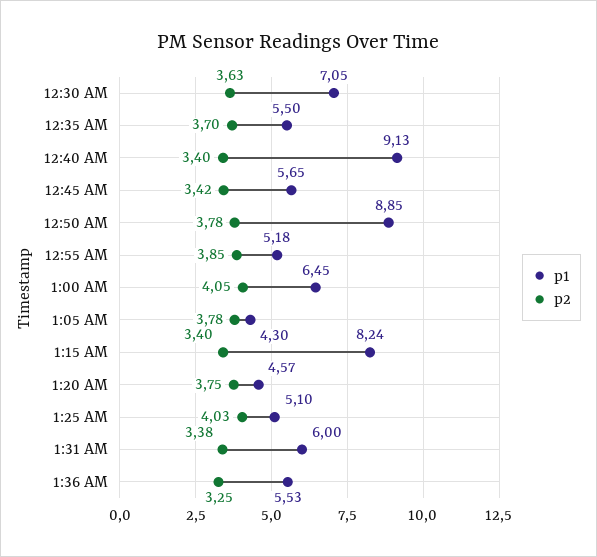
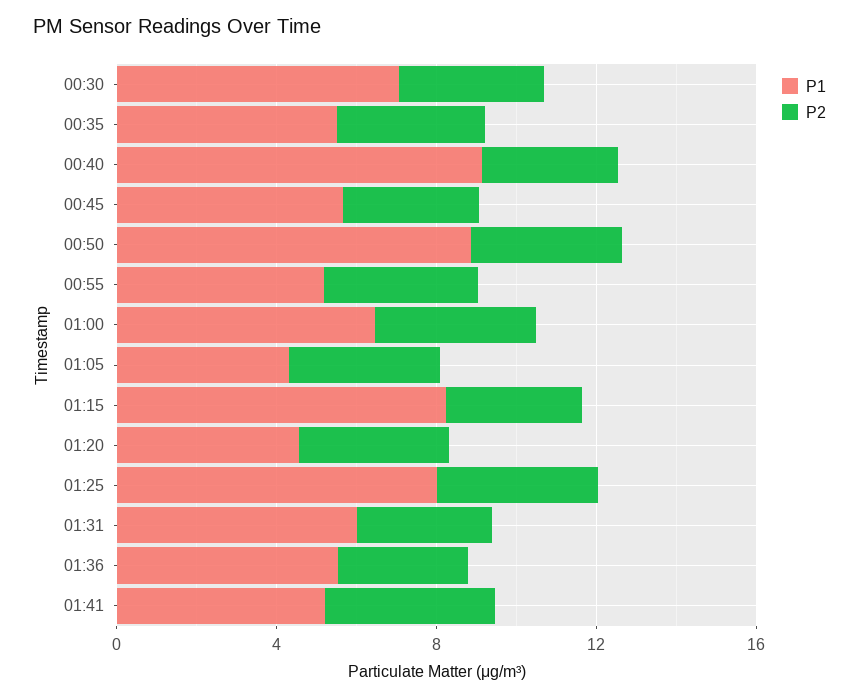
p1, 1:25 AM: 5.1 -> 8
p1, 01:41: none -> 5
p2, 01:41: none -> 4

